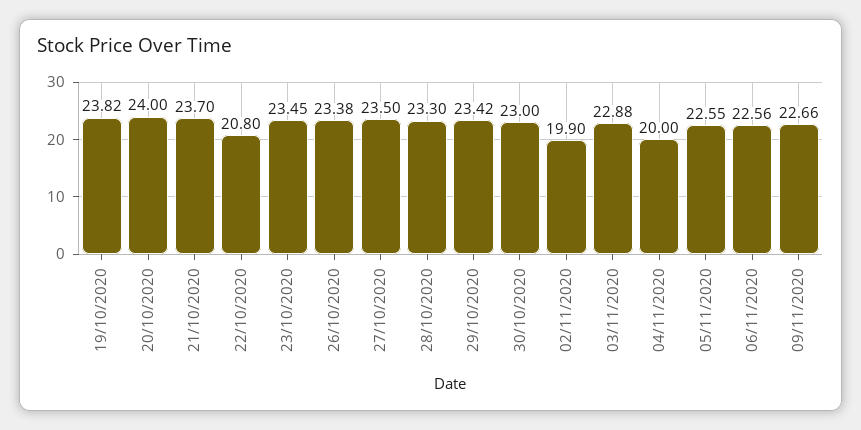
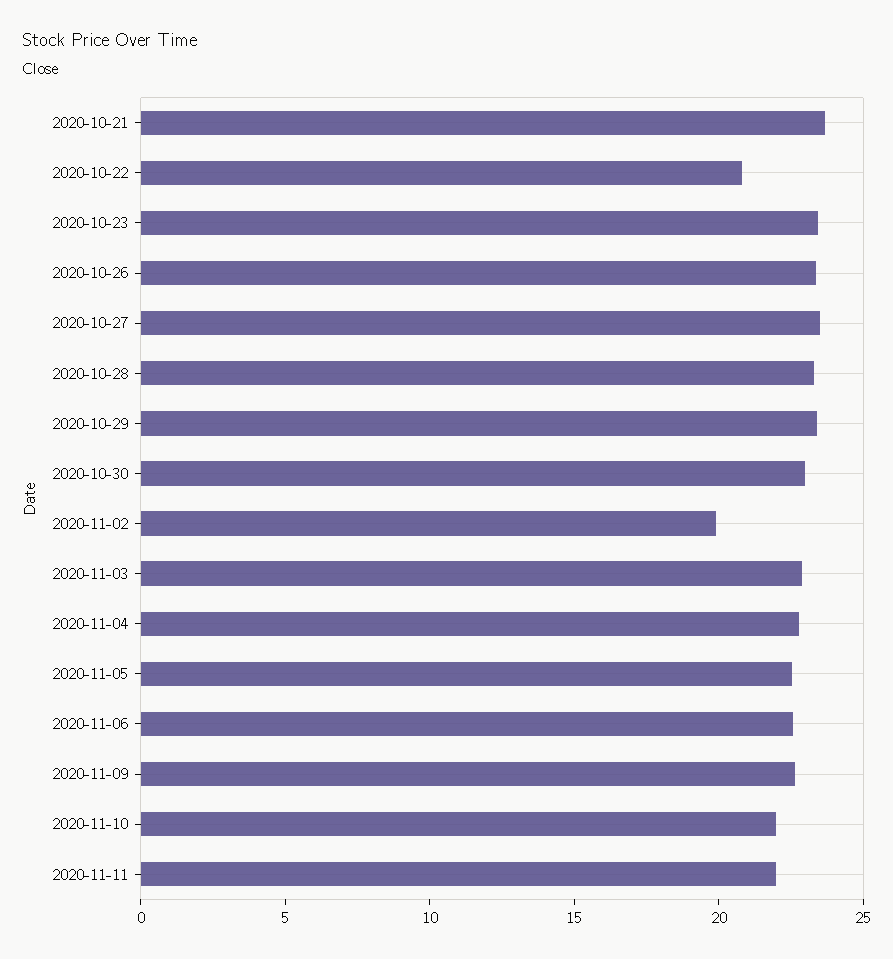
19/10/2020: 23.82 -> none
20/10/2020: 24 -> none
04/11/2020: 20 -> 23
2020-11-10: none -> 22
2020-11-11: none -> 22

